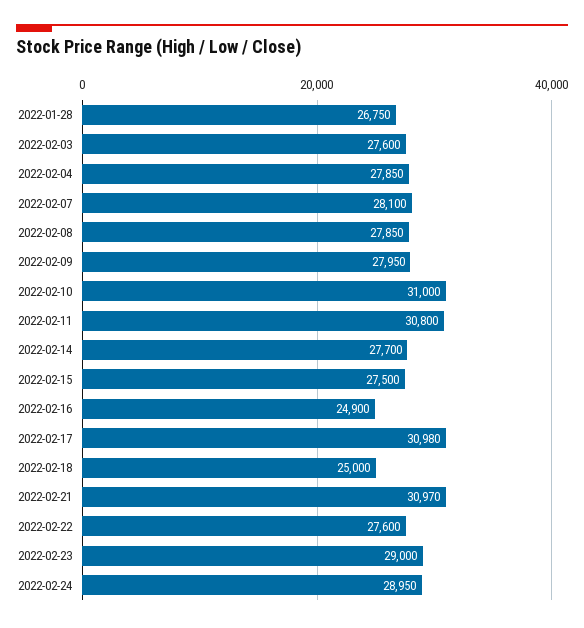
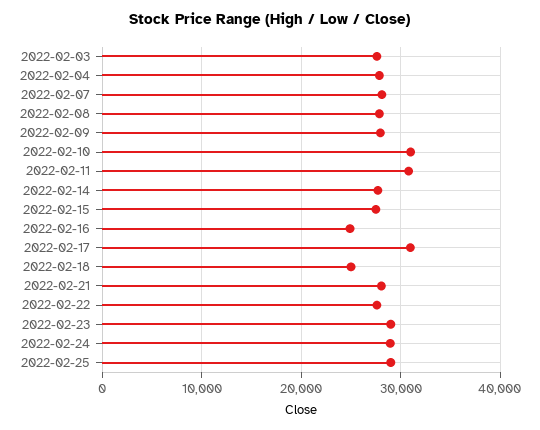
2022-01-28: 26750 -> none
2022-02-21: 30970 -> 28000
2022-02-25: none -> 29000

